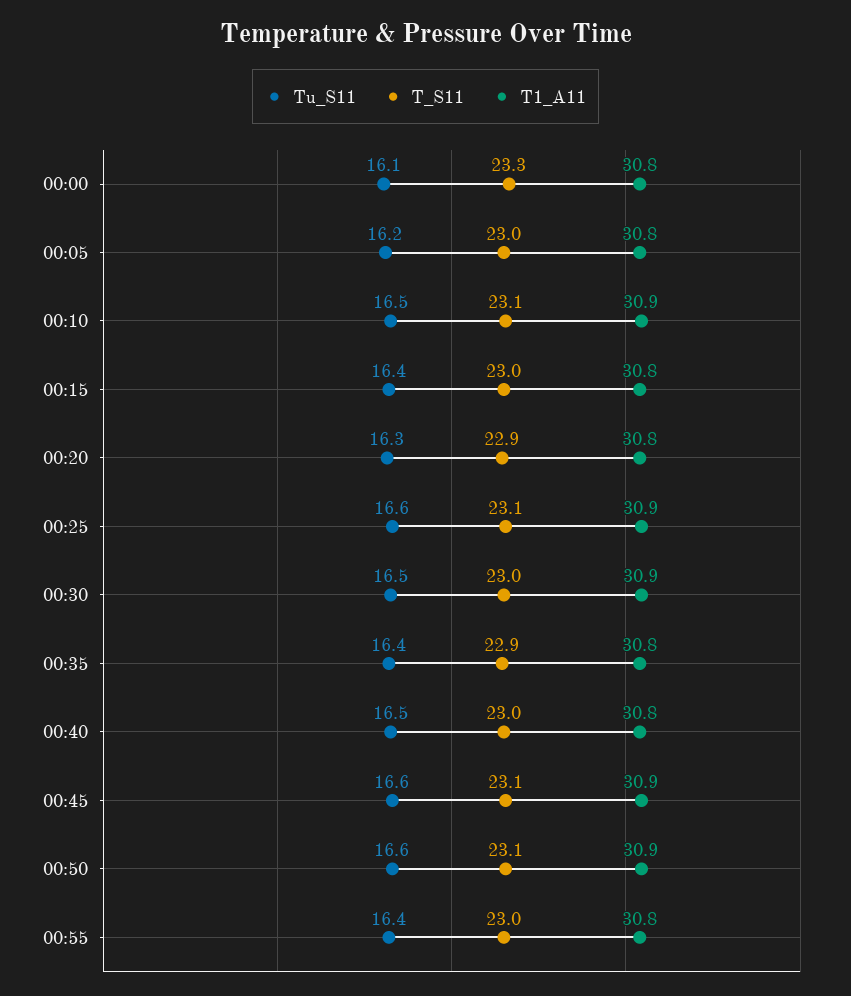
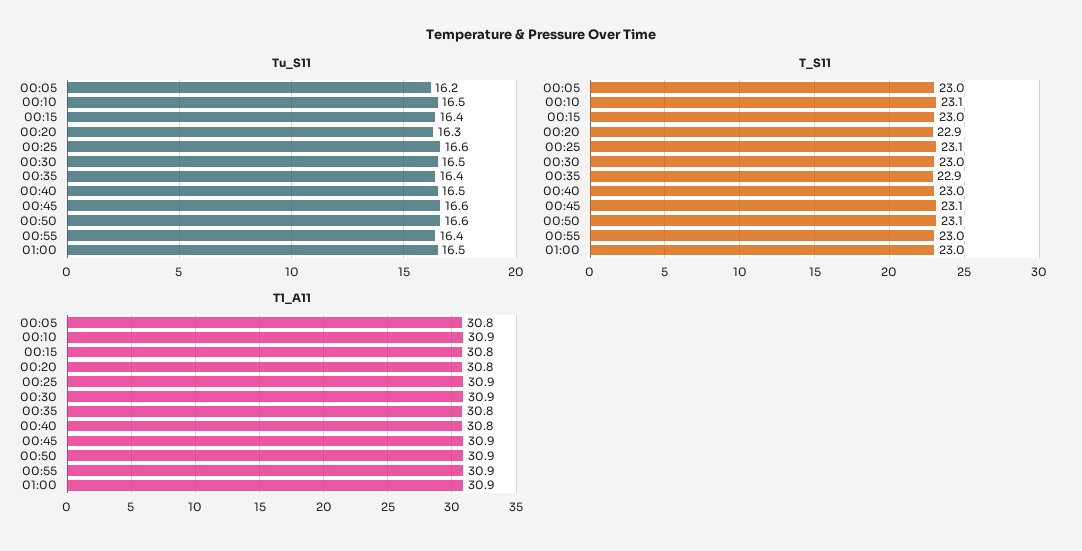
Tu_S11, 00:00: 16.1 -> none
T_S11, 00:00: 23.3 -> none
T1_A11, 00:00: 30.8 -> none
T1_A11, 00:55: 30.8 -> 30.9
Tu_S11, 01:00: none -> 16.5
T_S11, 01:00: none -> 23
T1_A11, 01:00: none -> 30.9

